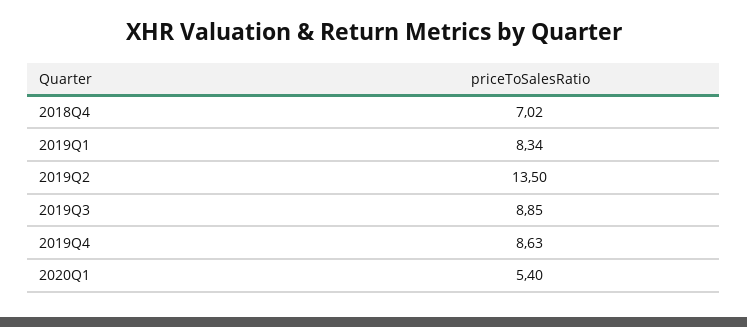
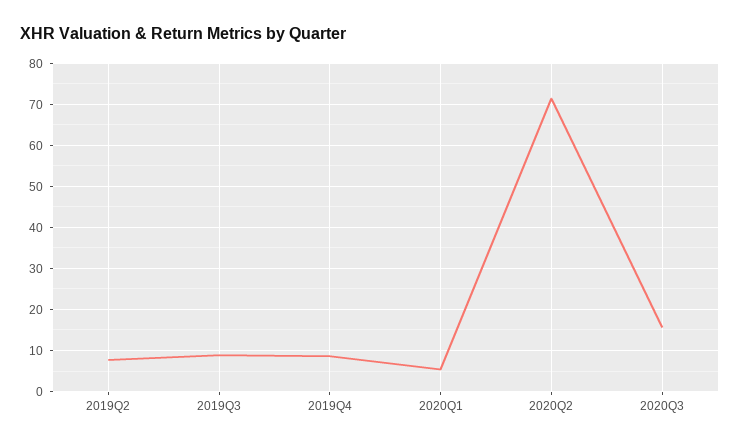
2018Q4: 7.02 -> none
2019Q1: 8.34 -> none
2019Q2: 13.5 -> 8
2020Q2: none -> 72
2020Q3: none -> 16

